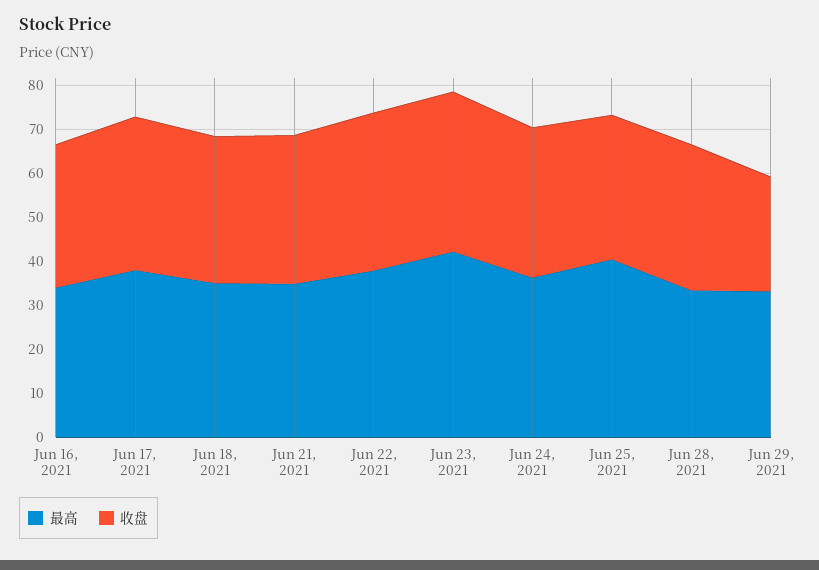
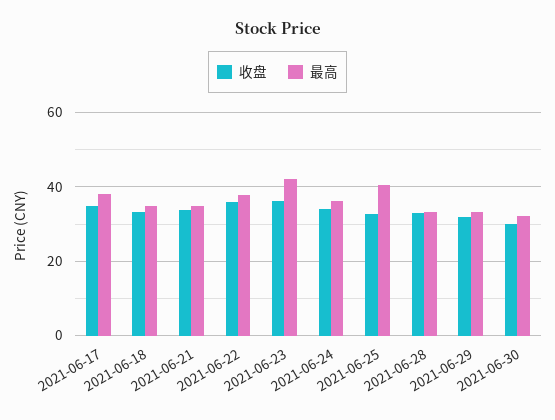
最高, Jun 16, 2021: 34 -> none
收盘, Jun 16, 2021: 32 -> none
收盘, Jun 29, 2021: 26 -> 32
收盘, 2021-06-30: none -> 30
最高, 2021-06-30: none -> 32

